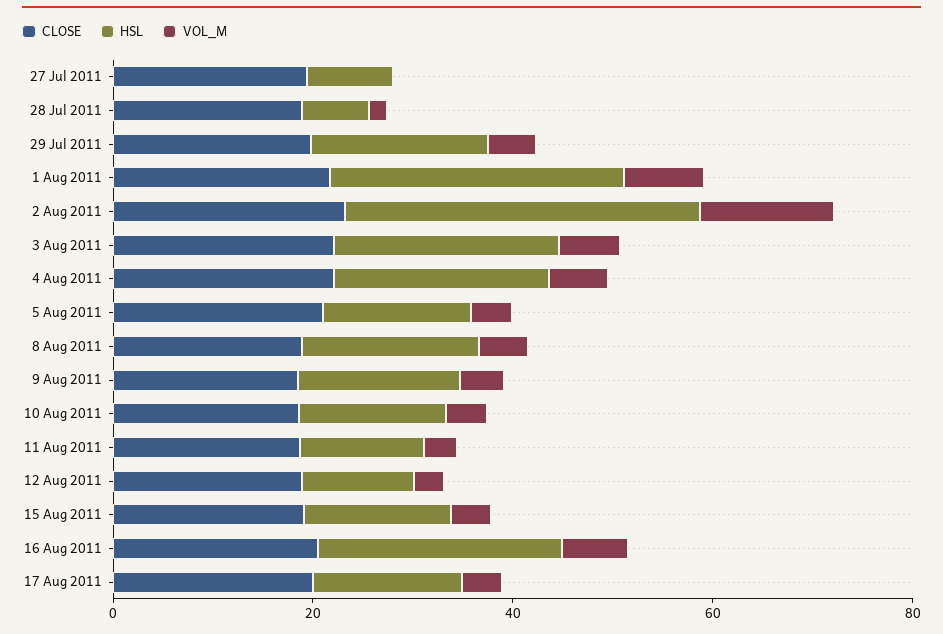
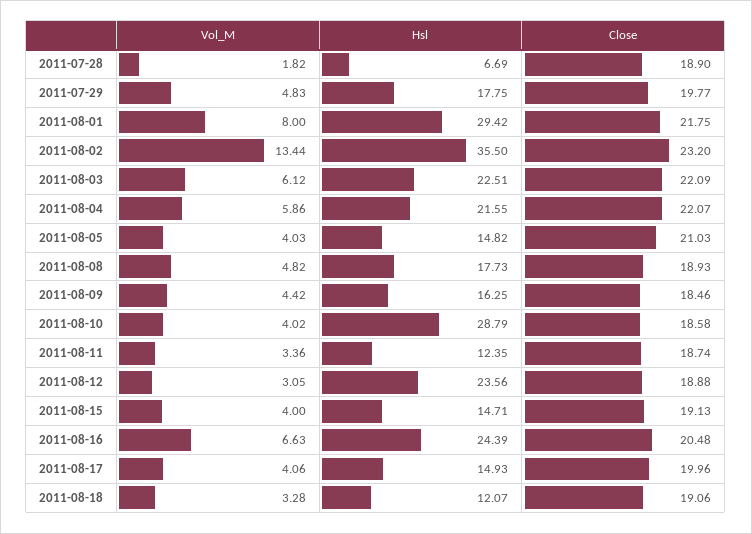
CLOSE, 27 Jul 2011: 20 -> none
HSL, 27 Jul 2011: 10 -> none
VOL_M, 27 Jul 2011: 0 -> none
HSL, 10 Aug 2011: 15 -> 28.79
HSL, 12 Aug 2011: 10 -> 23.56
VOL_M, 2011-08-18: none -> 3.28
HSL, 2011-08-18: none -> 12.07
CLOSE, 2011-08-18: none -> 19.06

